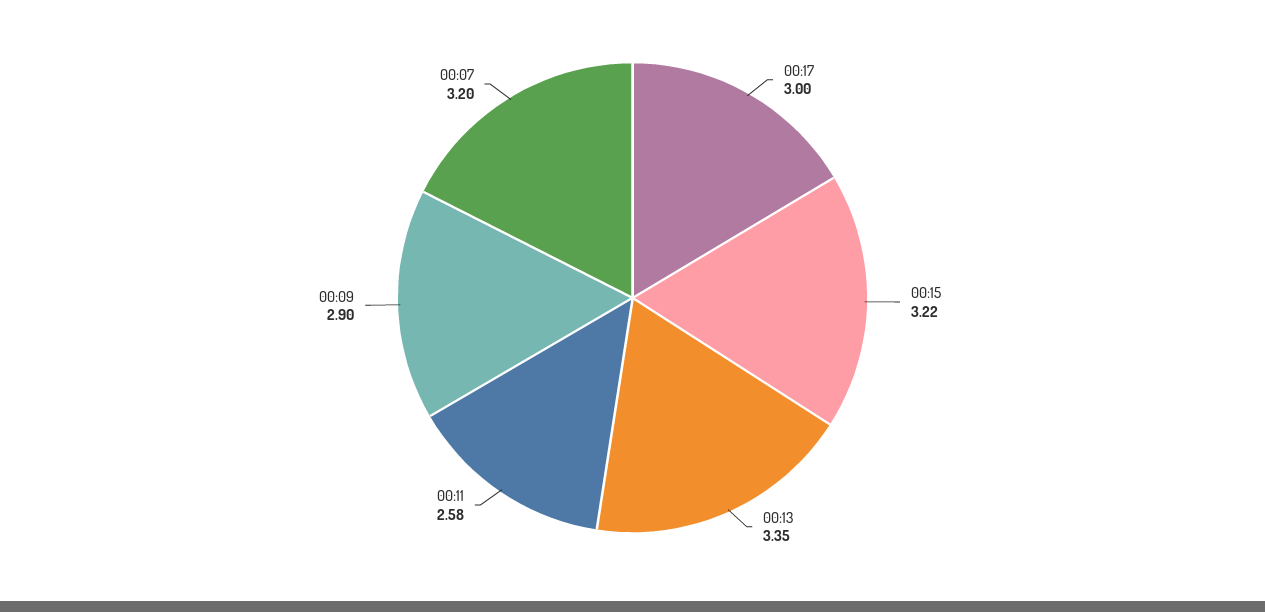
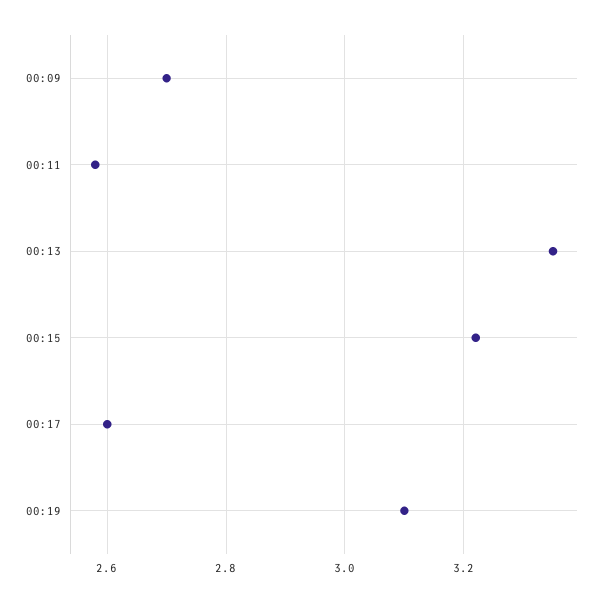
00:17: 3 -> 2.6
00:09: 2.9 -> 2.7
00:07: 3.2 -> none
00:19: none -> 3.1

